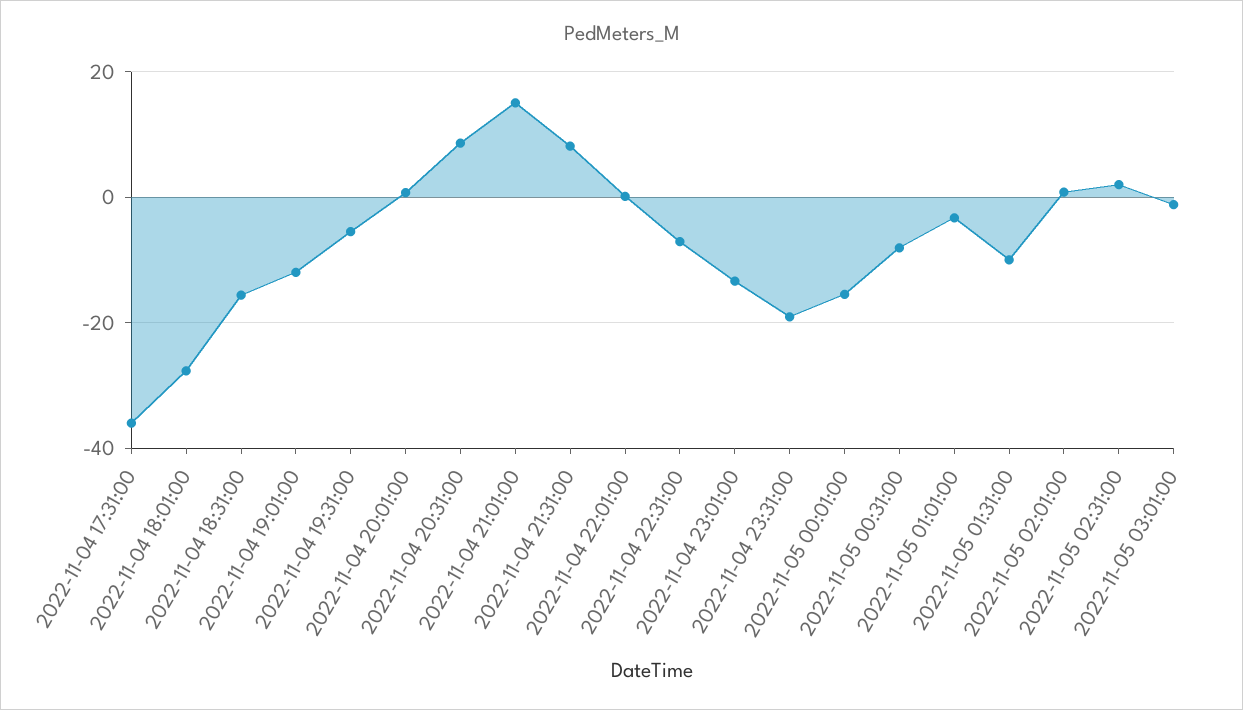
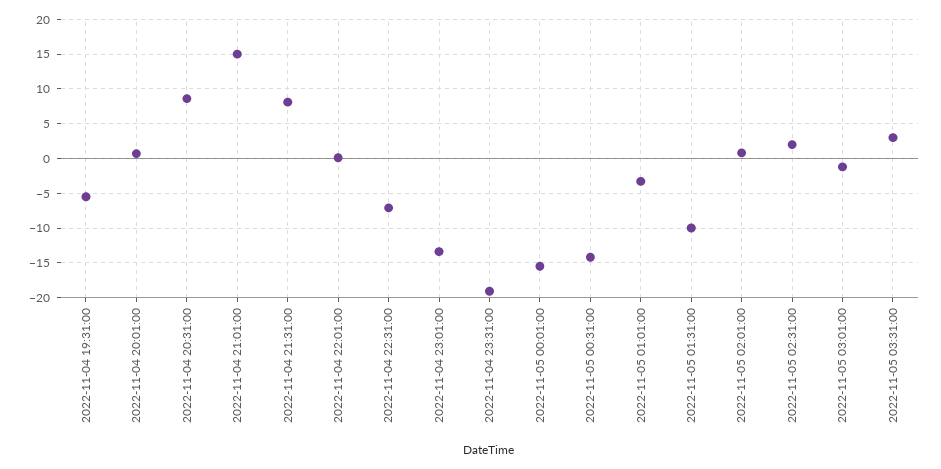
2022-11-04 17:31:00: -36 -> none
2022-11-04 18:01:00: -28 -> none
2022-11-04 18:31:00: -16 -> none
2022-11-04 19:01:00: -12 -> none
2022-11-05 00:31:00: -8 -> -14
2022-11-05 03:31:00: none -> 3

